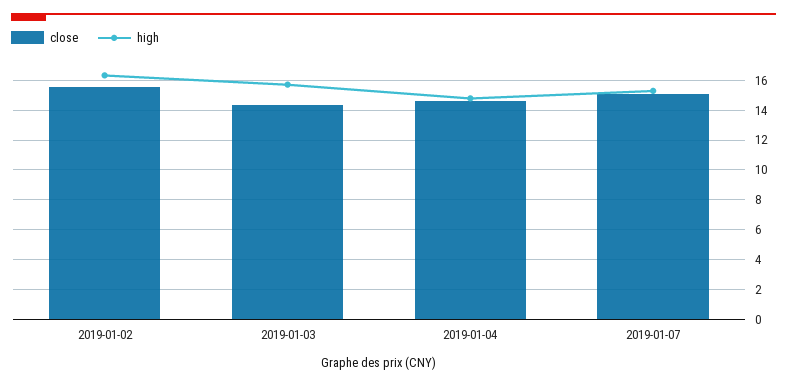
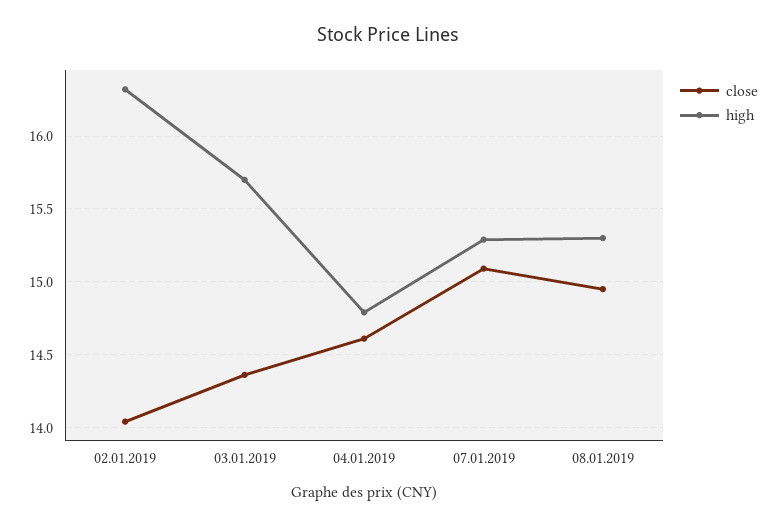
close, 2019-01-02: 15.5 -> 14.05
close, 08.01.2019: none -> 14.95
high, 08.01.2019: none -> 15.3

